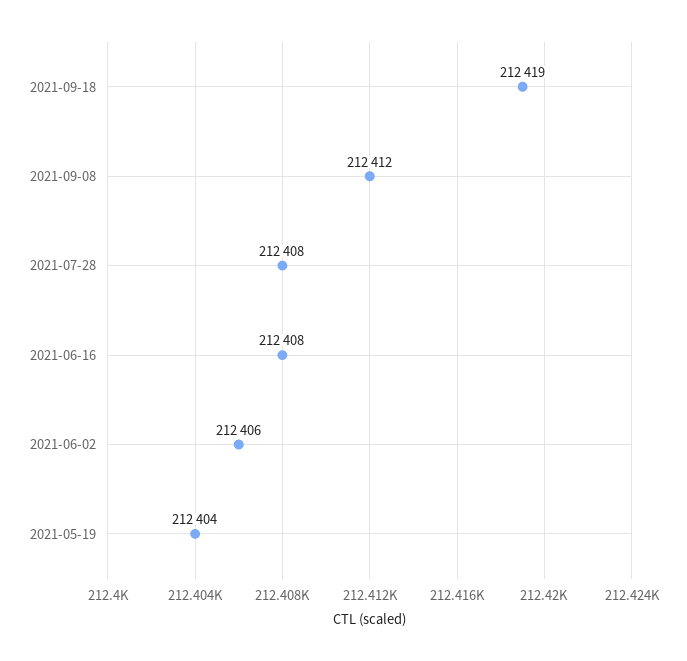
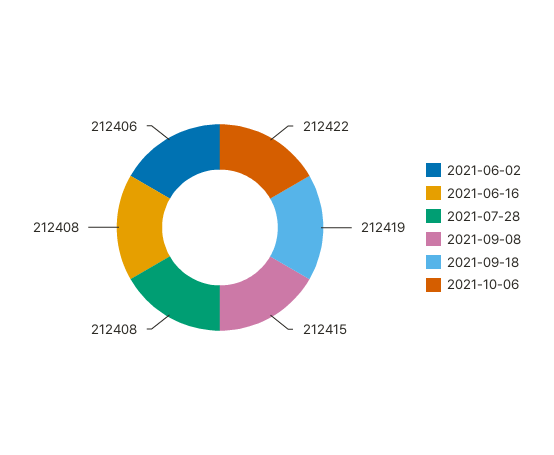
2021-09-08: 212412 -> 212415
2021-05-19: 212404 -> none
2021-10-06: none -> 212422

